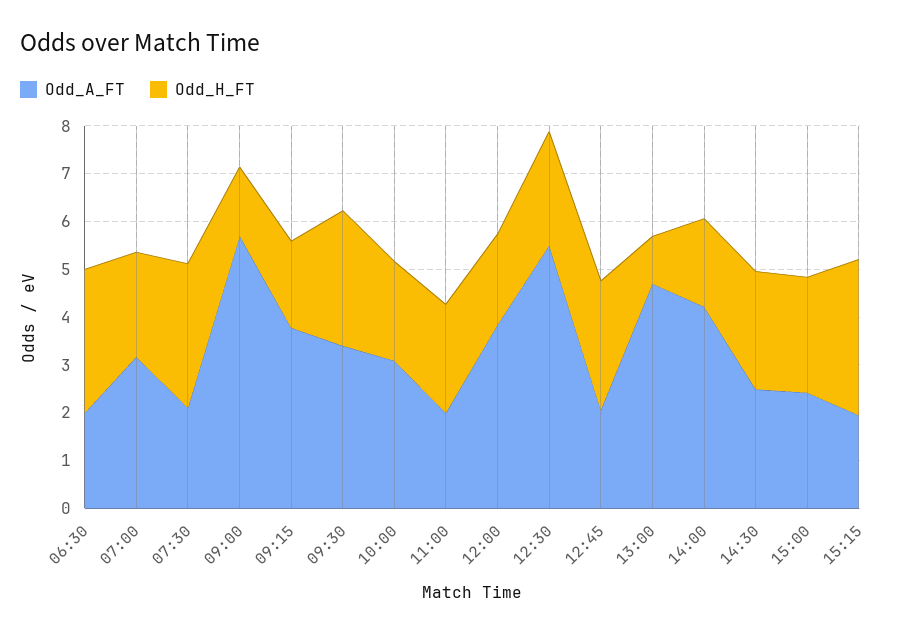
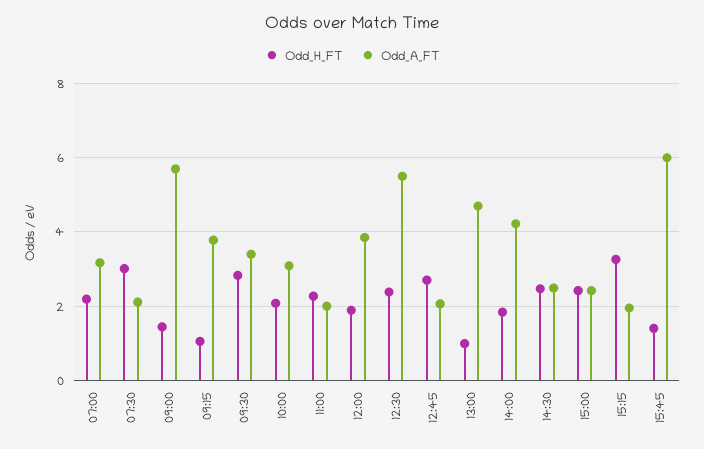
Odd_A_FT, 06:30: 2 -> none
Odd_H_FT, 06:30: 3 -> none
Odd_H_FT, 09:15: 1.8 -> 1
Odd_H_FT, 15:45: none -> 1.4
Odd_A_FT, 15:45: none -> 6

